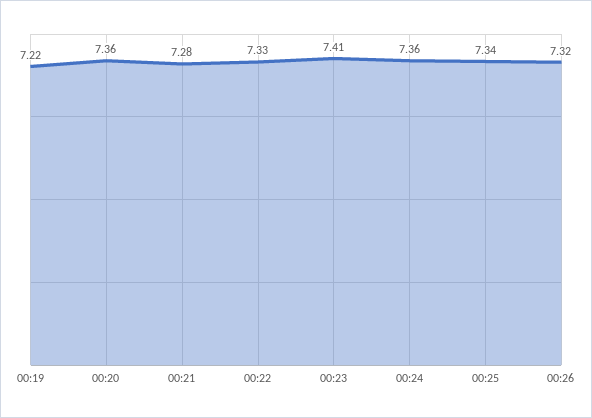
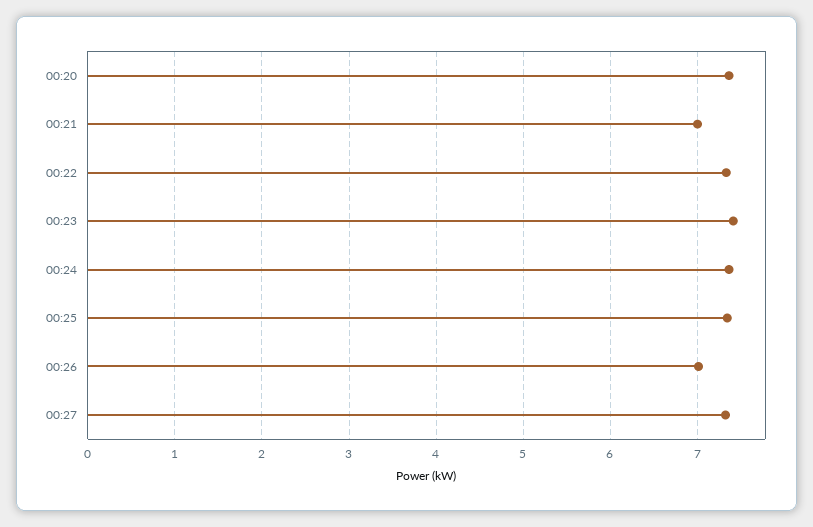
00:19: 7.22 -> none
00:21: 7.28 -> 7
00:26: 7.32 -> 7
00:27: none -> 7.3

